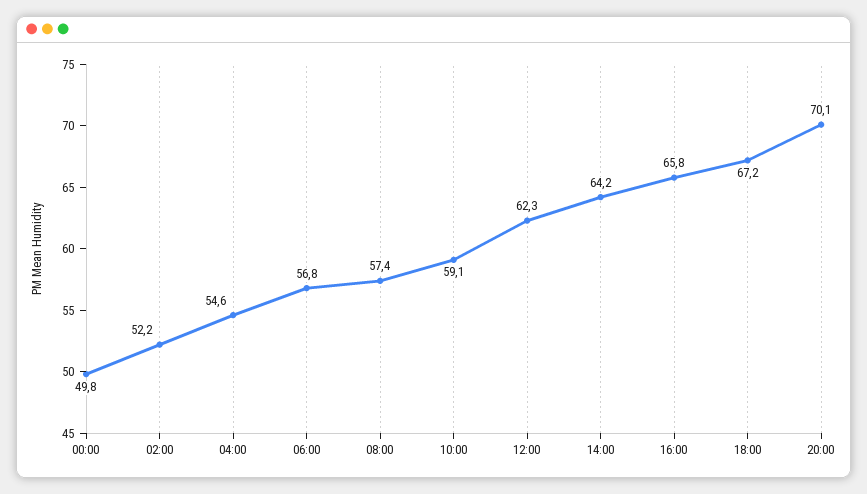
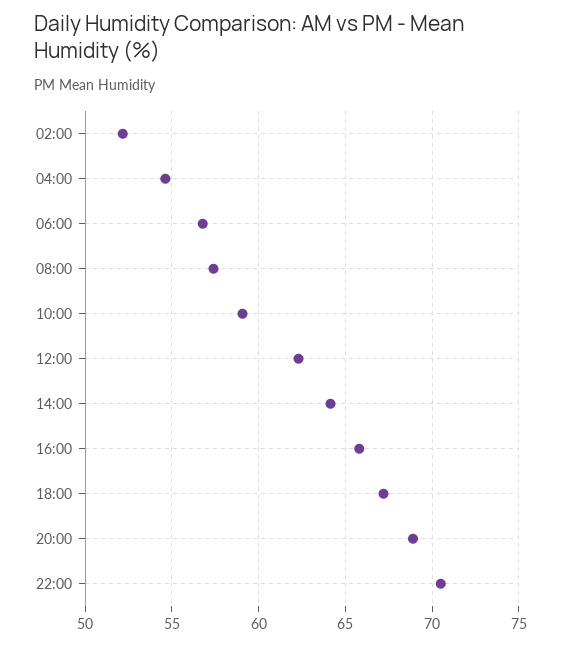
00:00: 49.8 -> none
20:00: 70.1 -> 69
22:00: none -> 70.5

